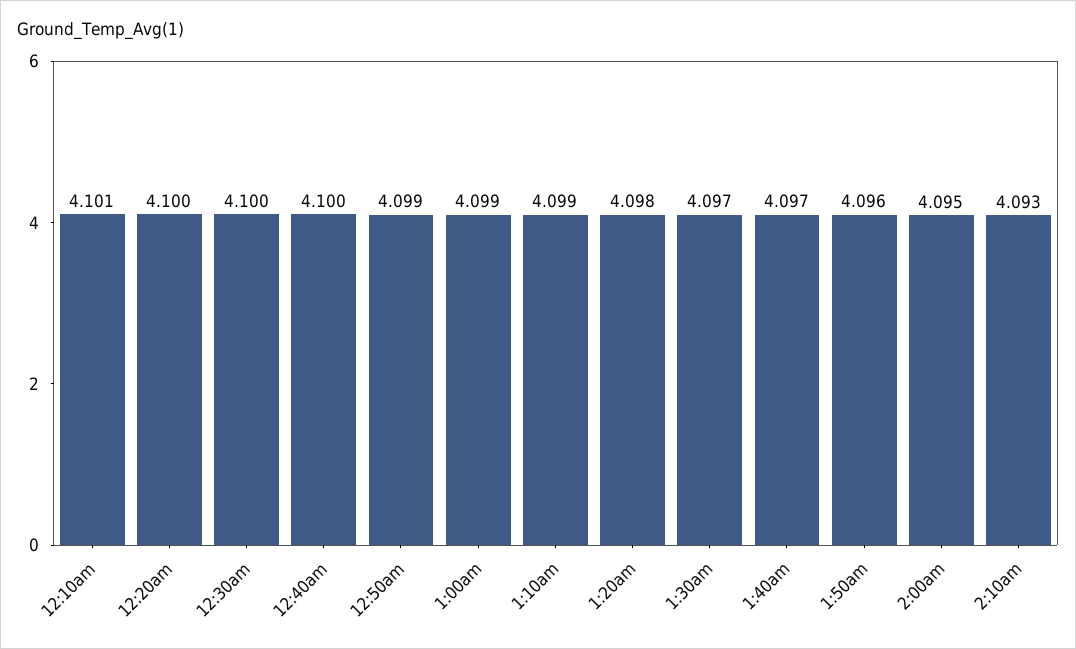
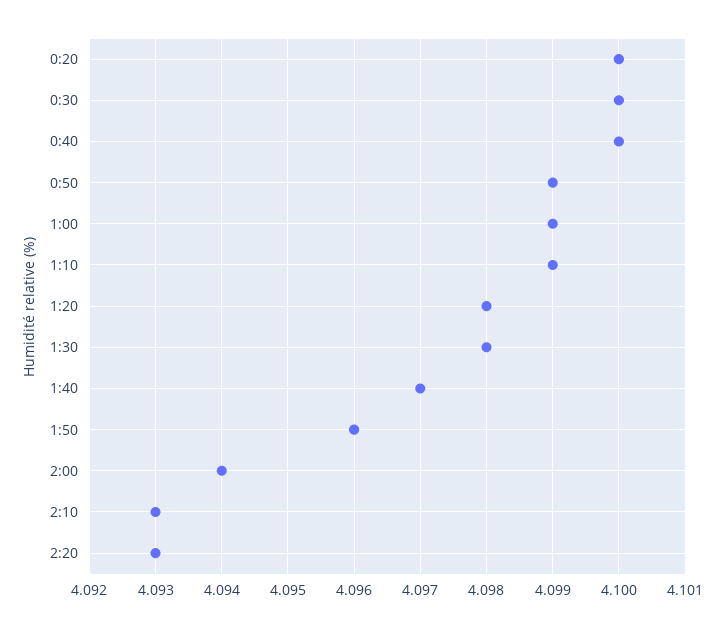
12:10am: 4.101 -> none
1:30am: 4.097 -> 4.098
2:00am: 4.095 -> 4.094
2:20: none -> 4.093

